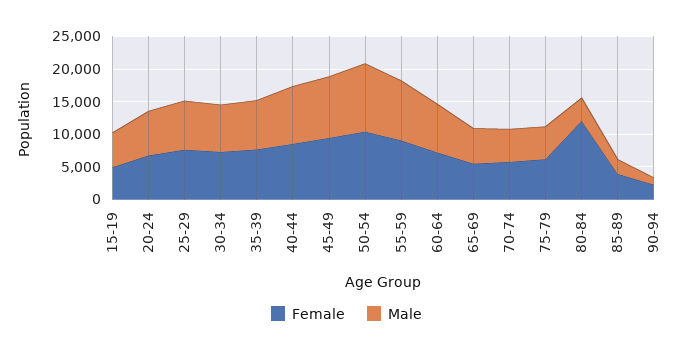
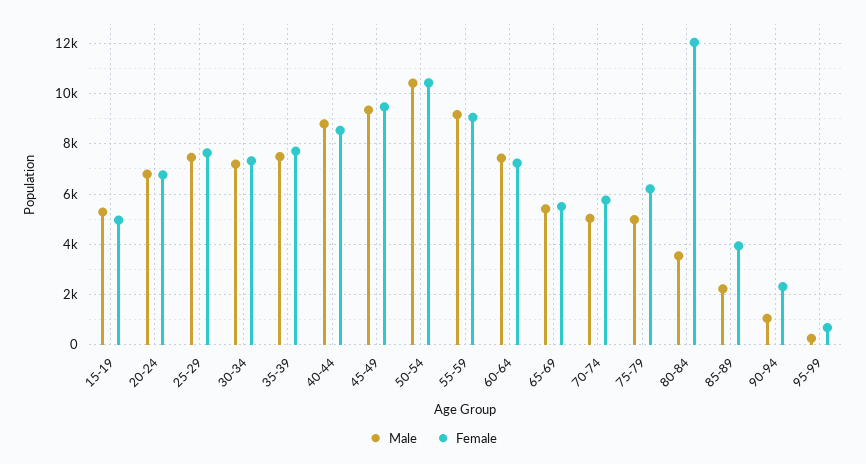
Male, 95-99: none -> 250
Female, 95-99: none -> 750

